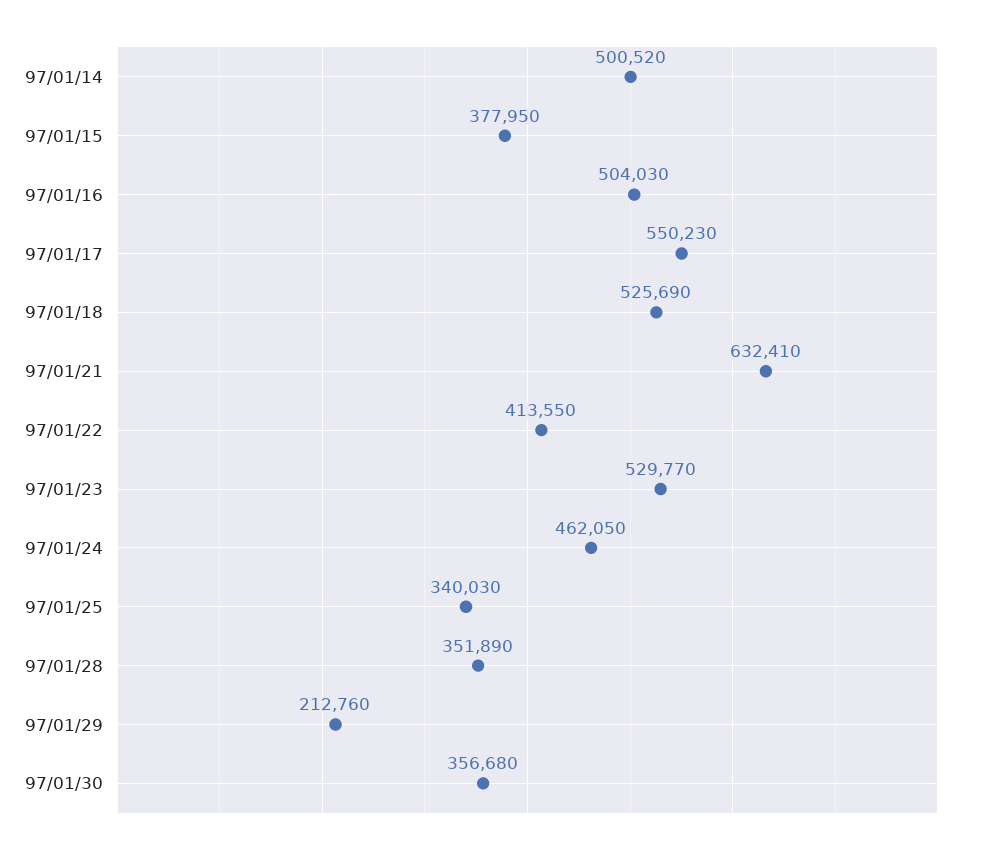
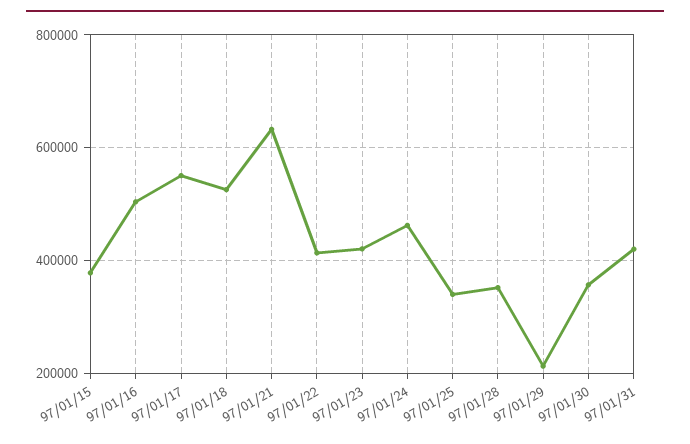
97/01/14: 500520 -> none
97/01/23: 529770 -> 420000
97/01/31: none -> 420000

